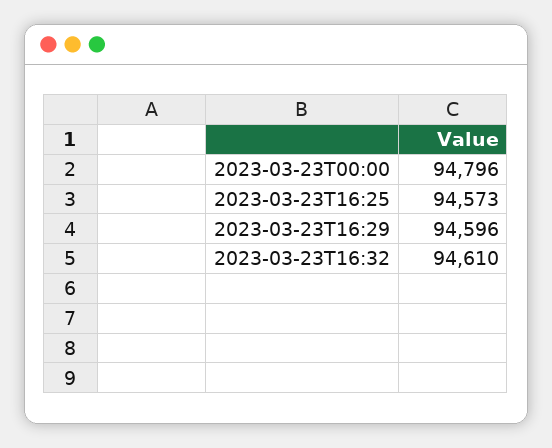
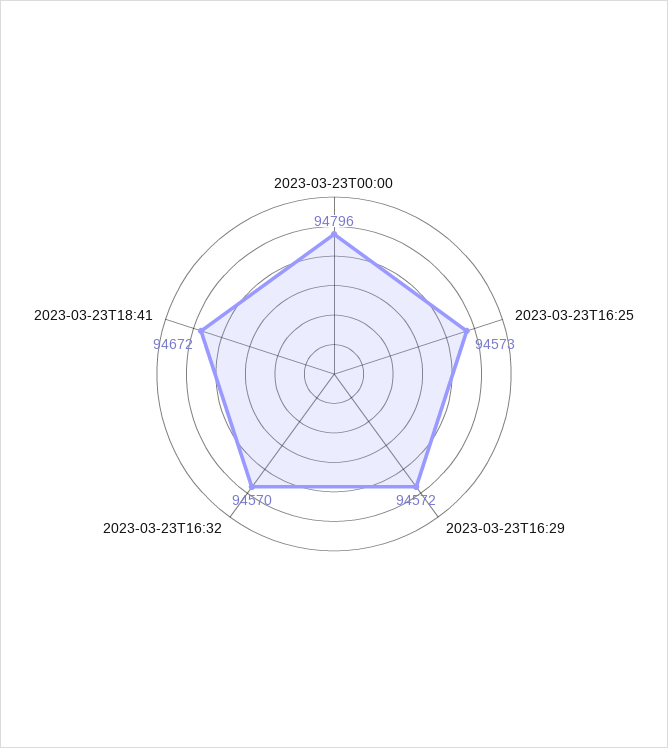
2023-03-23T16:29: 94596 -> 94572
2023-03-23T16:32: 94610 -> 94570
2023-03-23T18:41: none -> 94672

